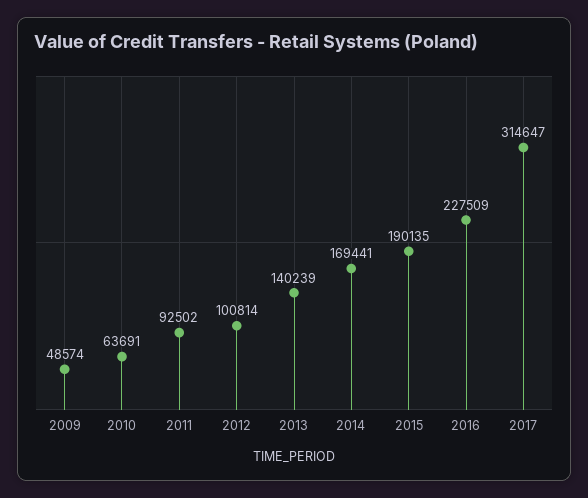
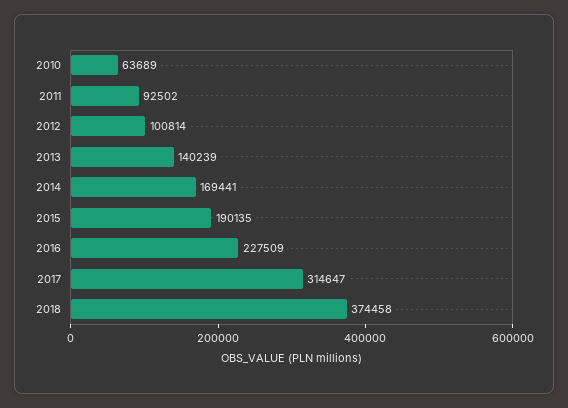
2009: 48574 -> none
2010: 63691 -> 63689
2018: none -> 374458

